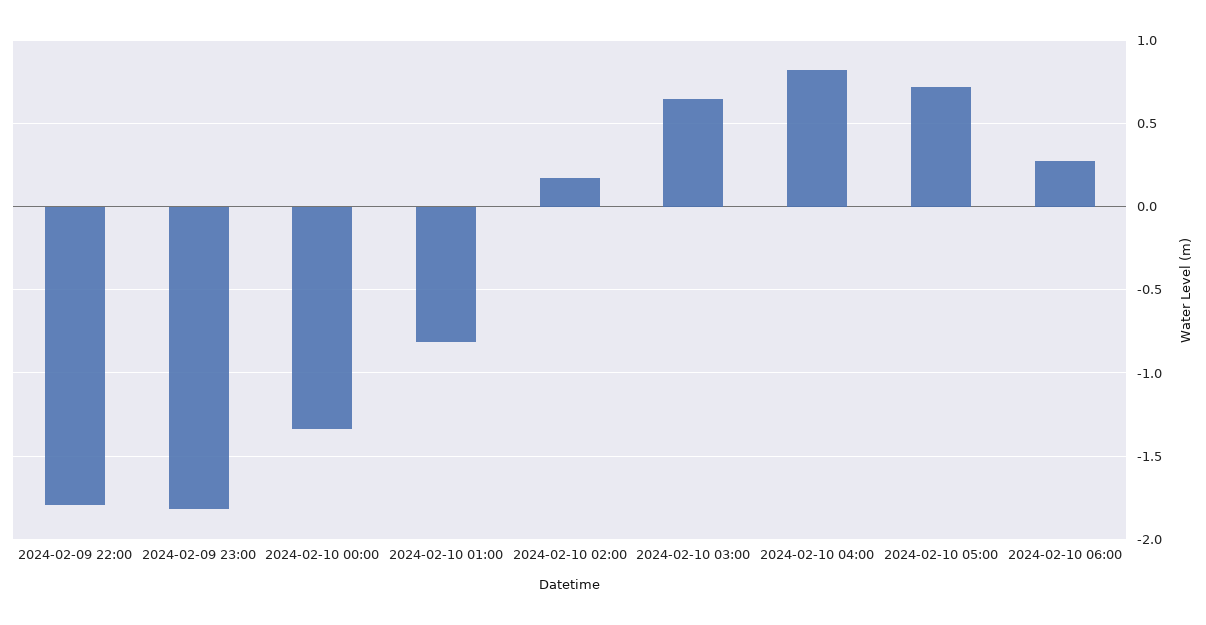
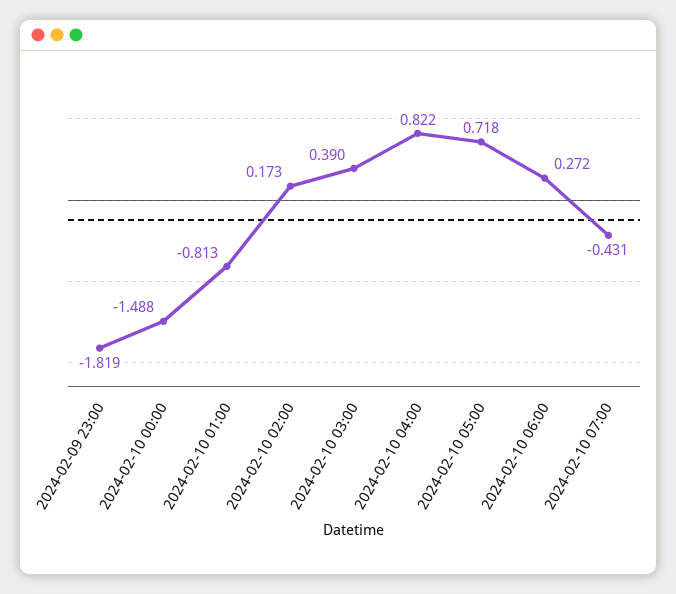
2024-02-09 22:00: -1.8 -> none
2024-02-10 00:00: -1.35 -> -1.488
2024-02-10 03:00: 0.65 -> 0.39
2024-02-10 07:00: none -> -0.431

